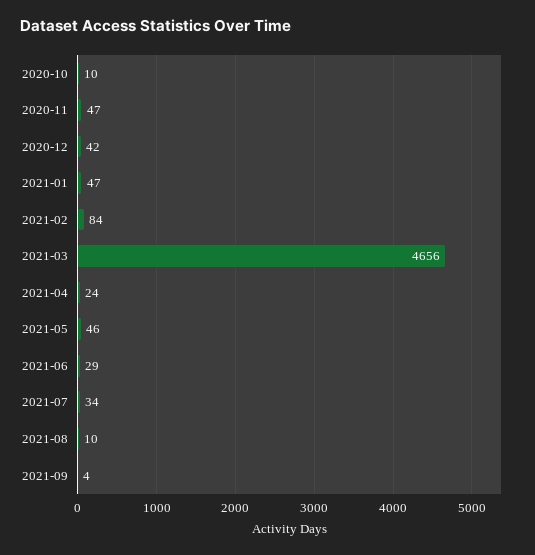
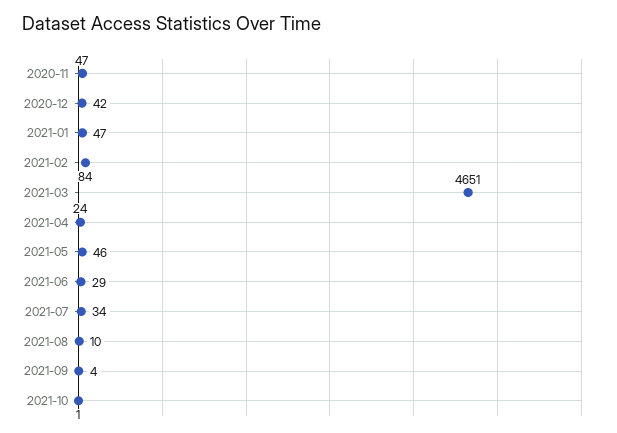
2020-10: 10 -> none
2021-03: 4656 -> 4651
2021-10: none -> 1

